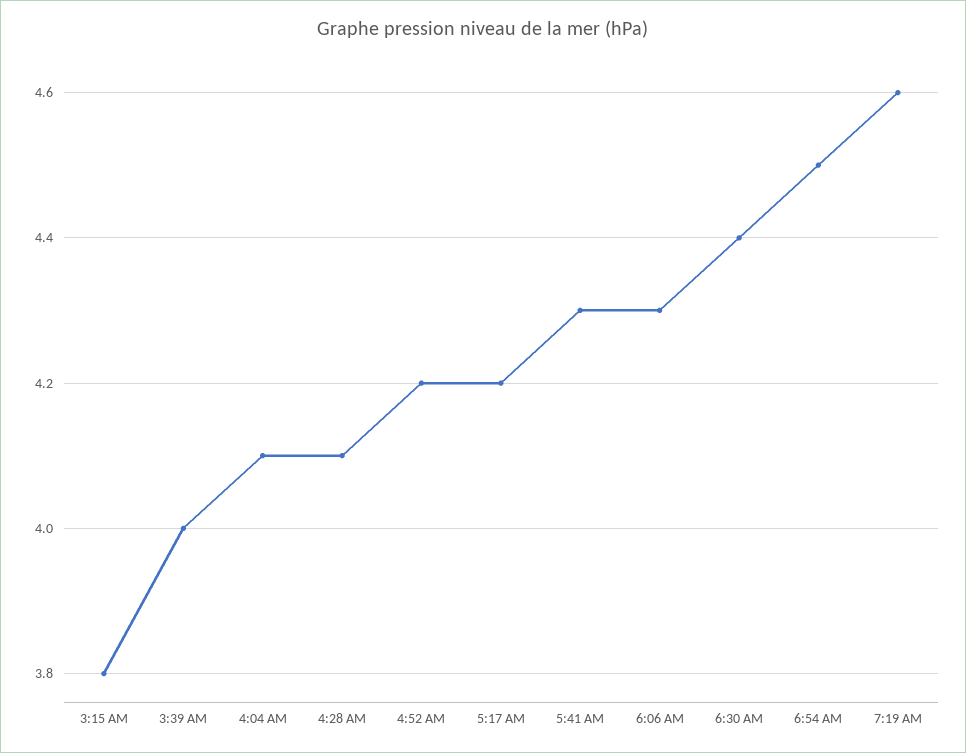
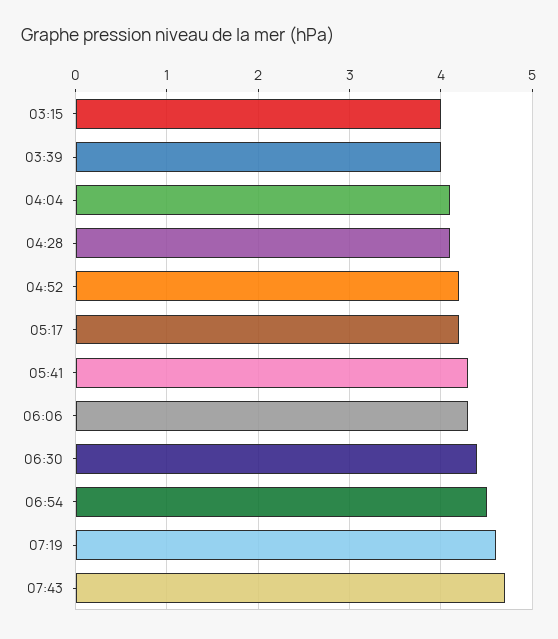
3:15 AM: 3.8 -> 4
07:43: none -> 4.7

